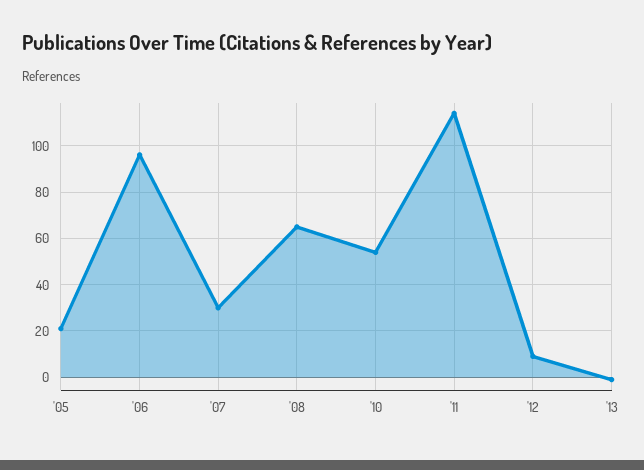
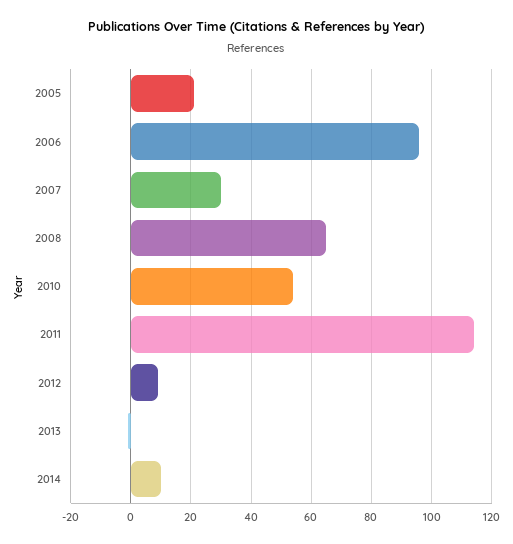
2014: none -> 10

